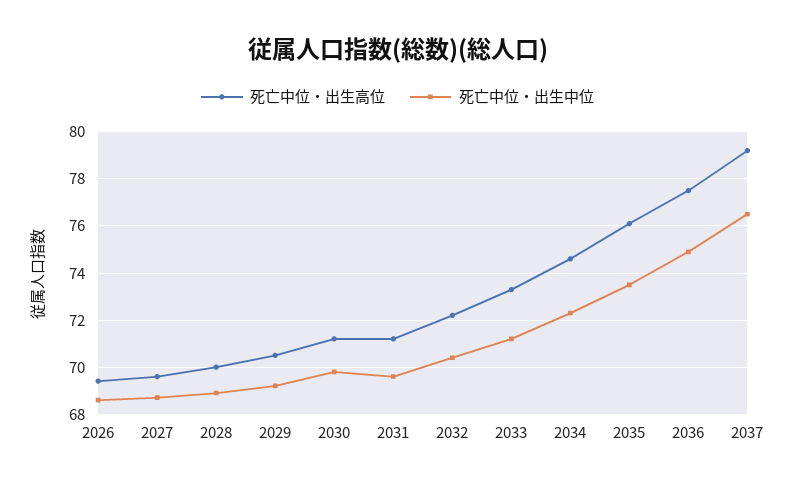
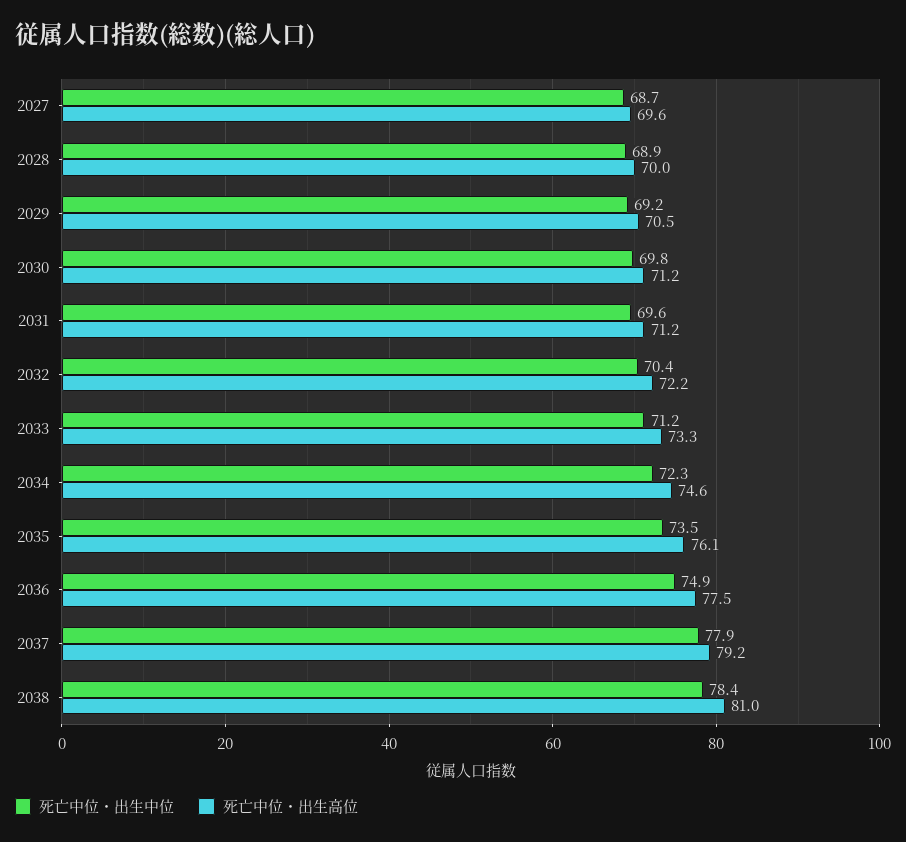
死亡中位・出生高位, 2026: 69.5 -> none
死亡中位・出生中位, 2026: 68.5 -> none
死亡中位・出生中位, 2037: 76.5 -> 77.9
死亡中位・出生中位, 2038: none -> 78.4
死亡中位・出生高位, 2038: none -> 81

